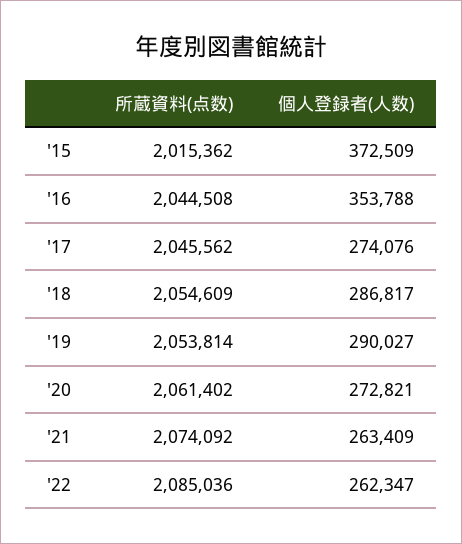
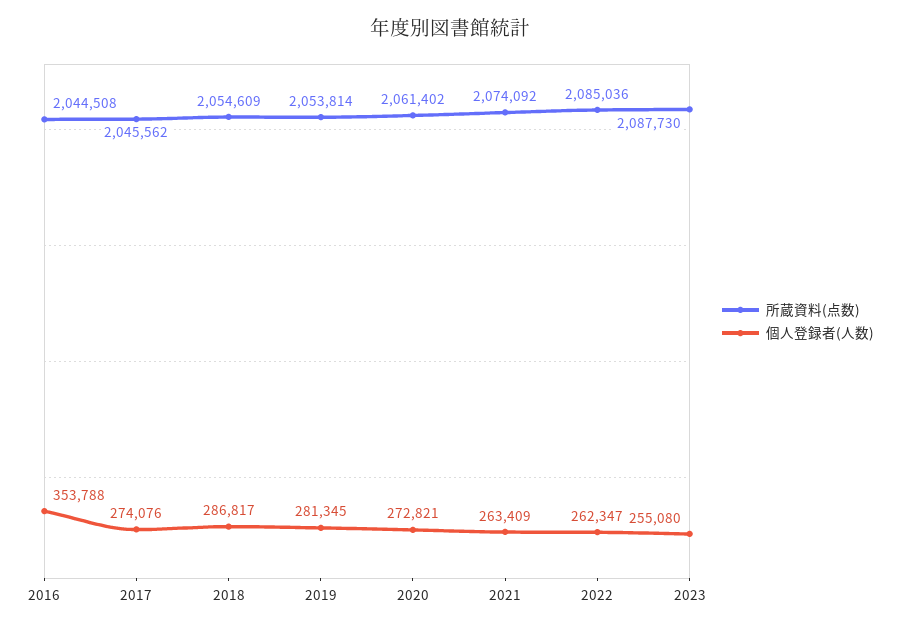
所蔵資料(点数), '15: 2015362 -> none
個人登録者(人数), '15: 372509 -> none
個人登録者(人数), '19: 290027 -> 281345
所蔵資料(点数), 2023: none -> 2087730
個人登録者(人数), 2023: none -> 255080

